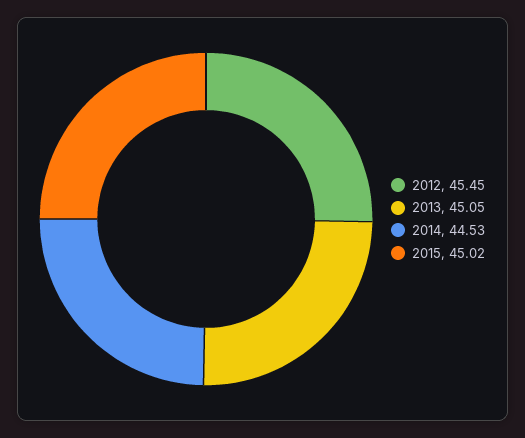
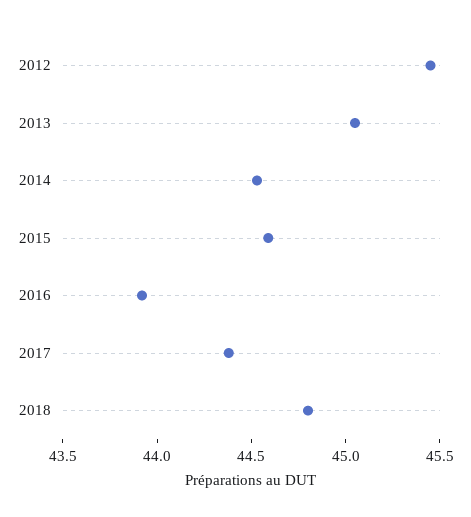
2015: 45.02 -> 44.6
2016: none -> 43.9
2017: none -> 44.4
2018: none -> 44.8

